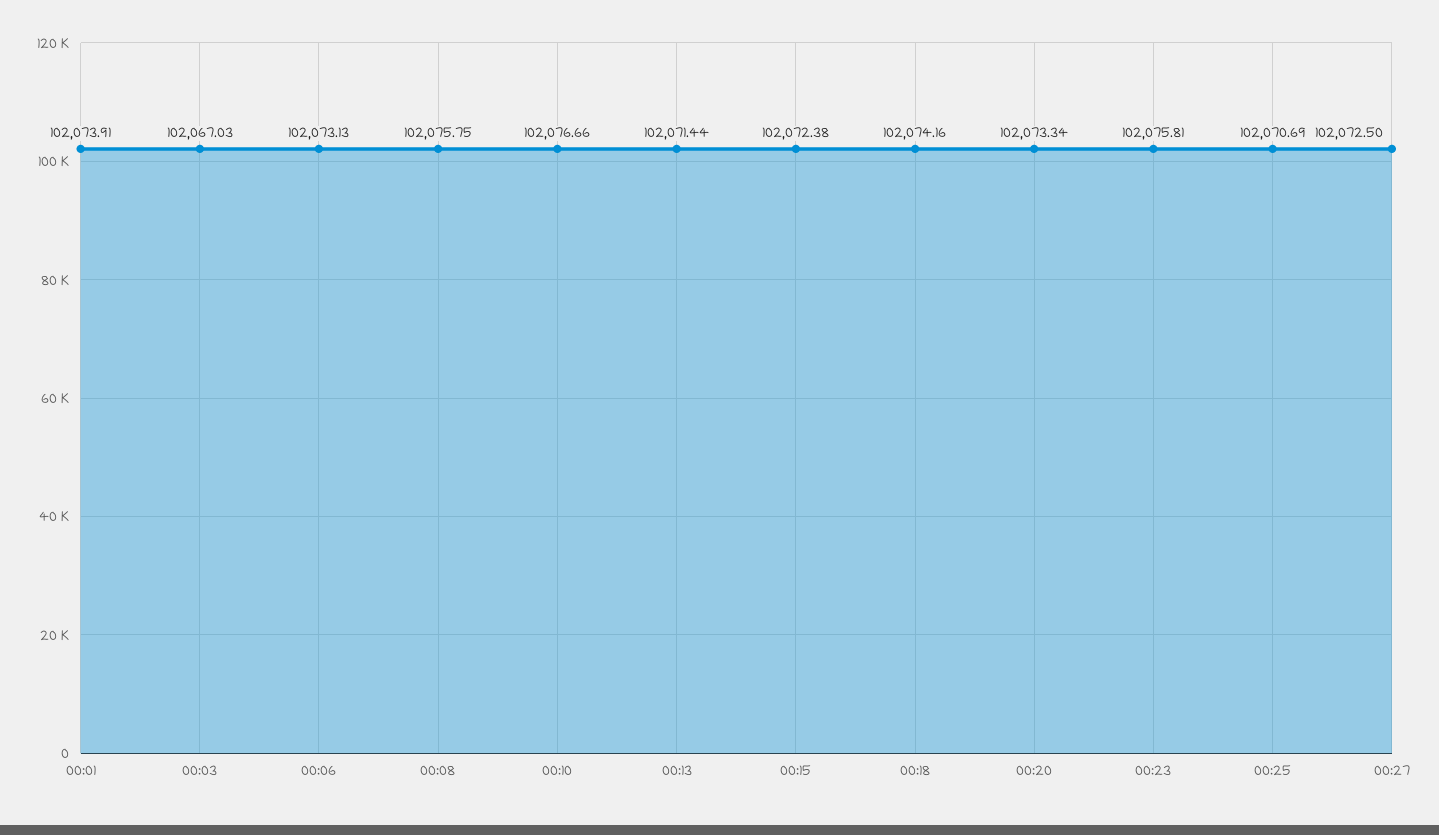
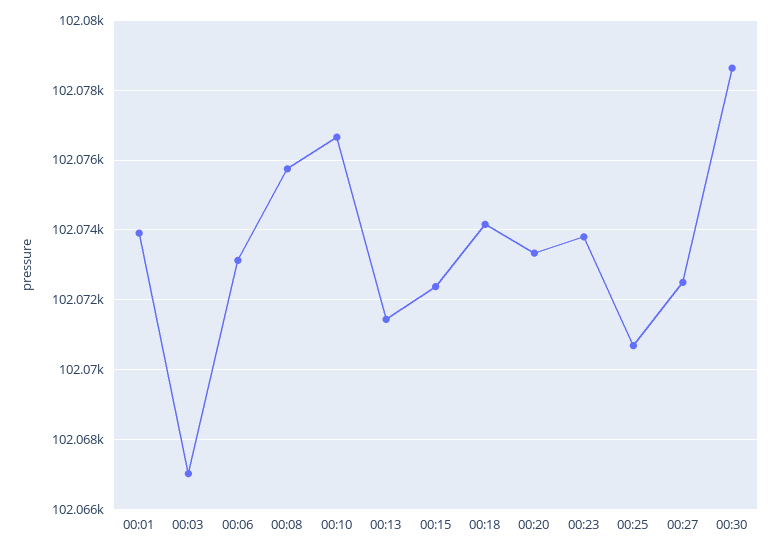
00:23: 102075.81 -> 102073.8
00:30: none -> 102078.6

